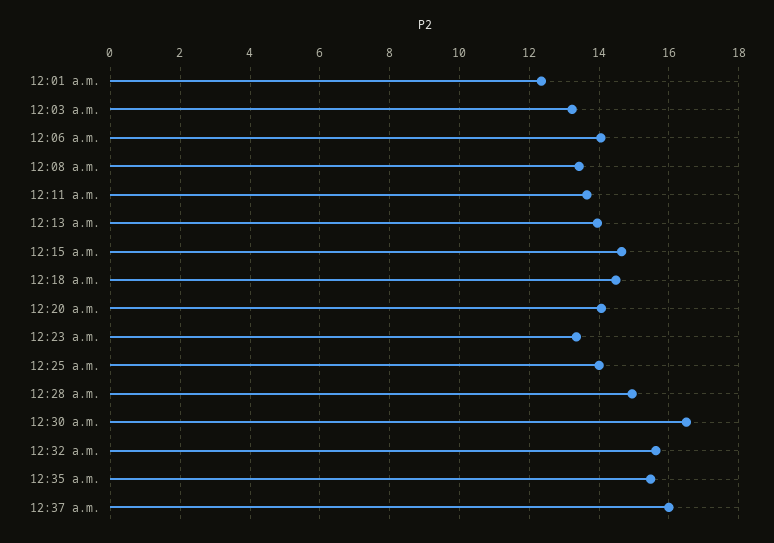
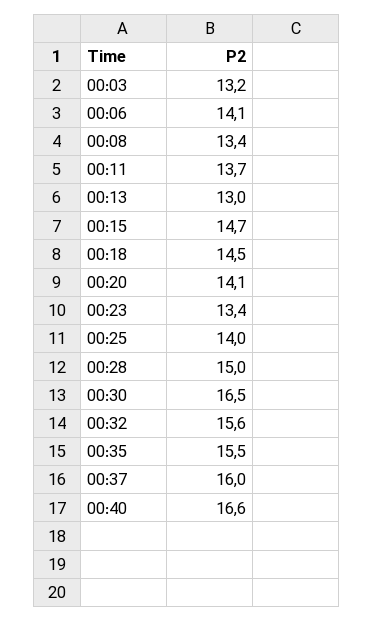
12:01 a.m.: 12.4 -> none
12:13 a.m.: 14 -> 13
00:40: none -> 16.6

